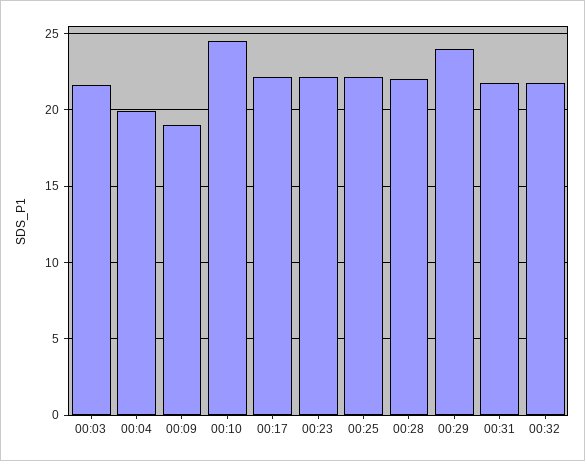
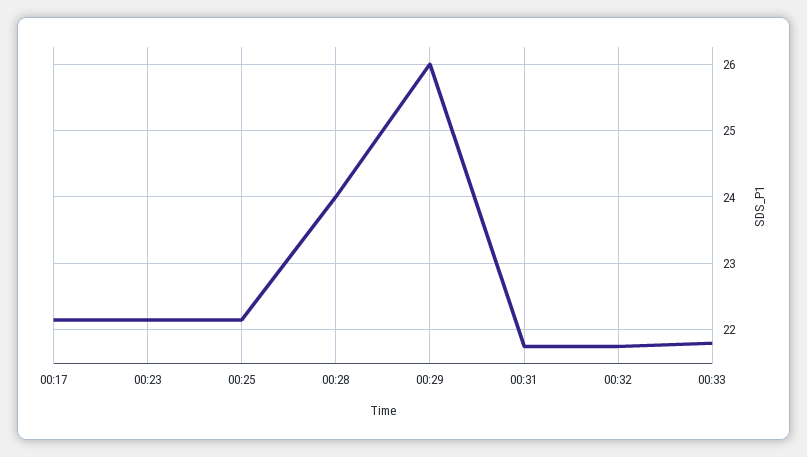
00:03: 21.5 -> none
00:04: 20 -> none
00:09: 19 -> none
00:10: 24.5 -> none
00:28: 22 -> 24
00:29: 24 -> 26
00:33: none -> 21.8

